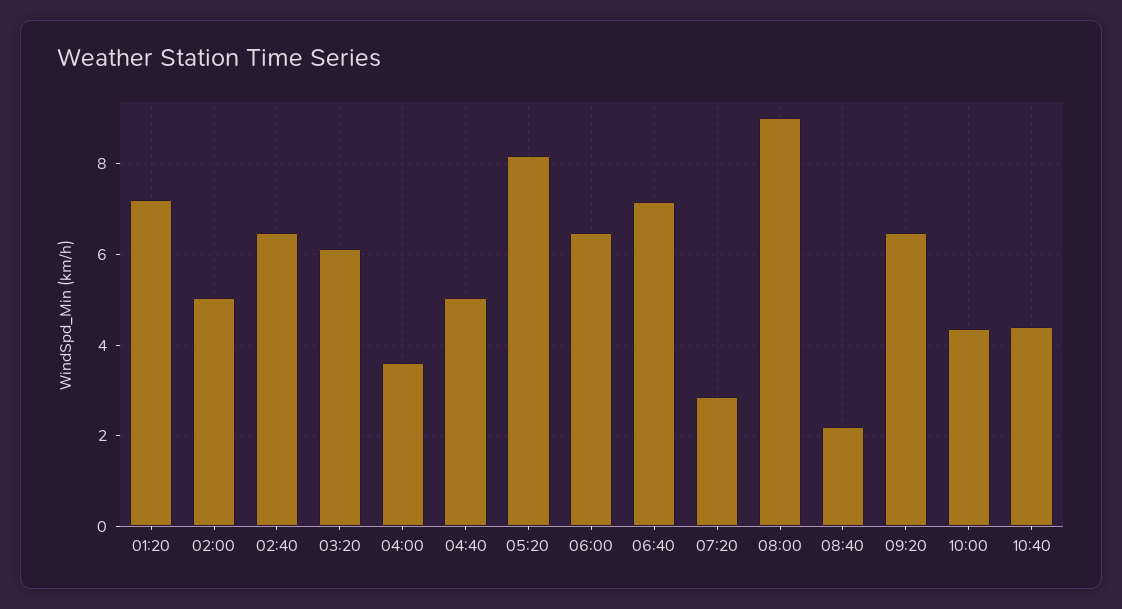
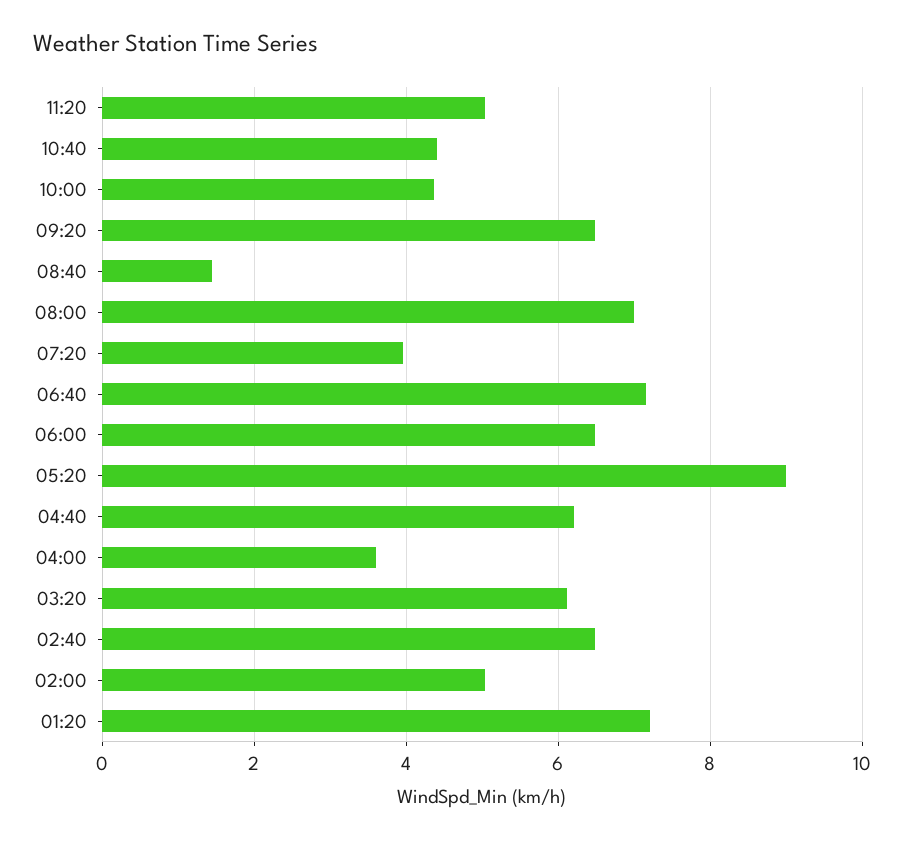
04:40: 5 -> 6.2
05:20: 8.2 -> 9
07:20: 2.8 -> 4
08:00: 9 -> 7
08:40: 2.2 -> 1.4
11:20: none -> 5

